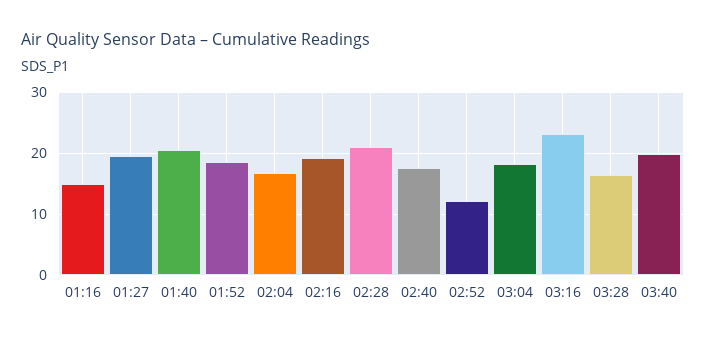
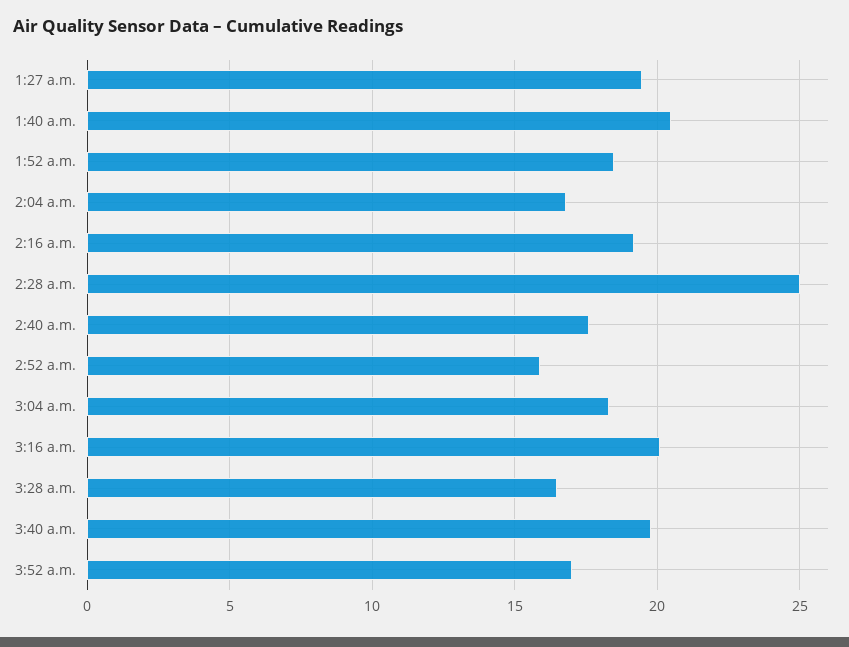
01:16: 15 -> none
02:28: 21 -> 25
02:52: 12 -> 16
03:16: 23 -> 20
3:52 a.m.: none -> 17

